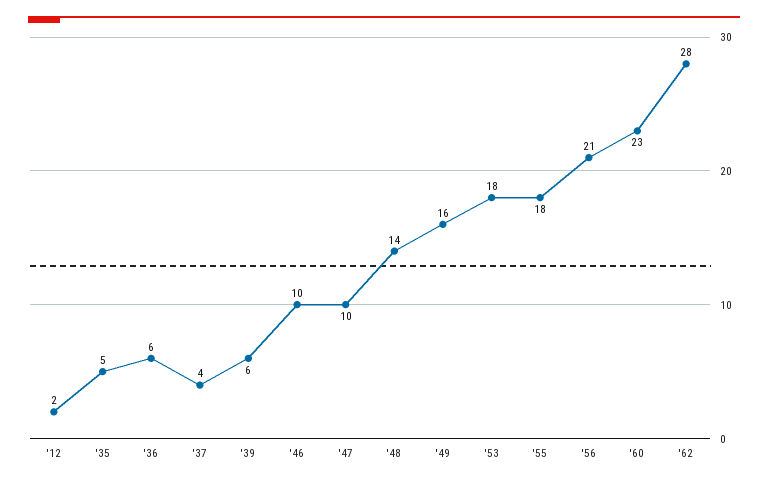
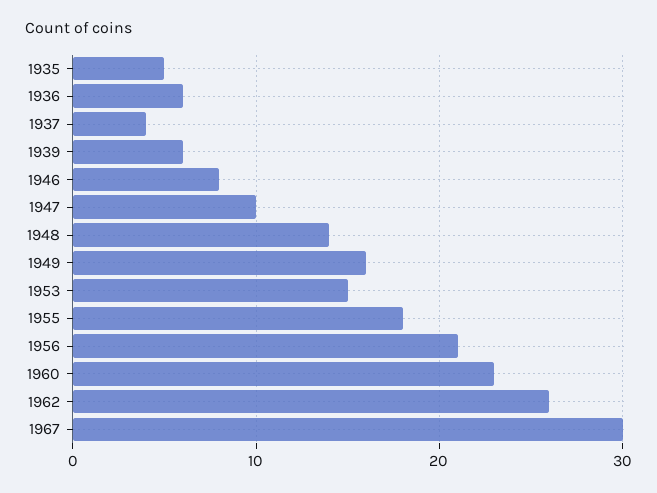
'12: 2 -> none
'46: 10 -> 8
'53: 18 -> 15
'62: 28 -> 26
1967: none -> 30

